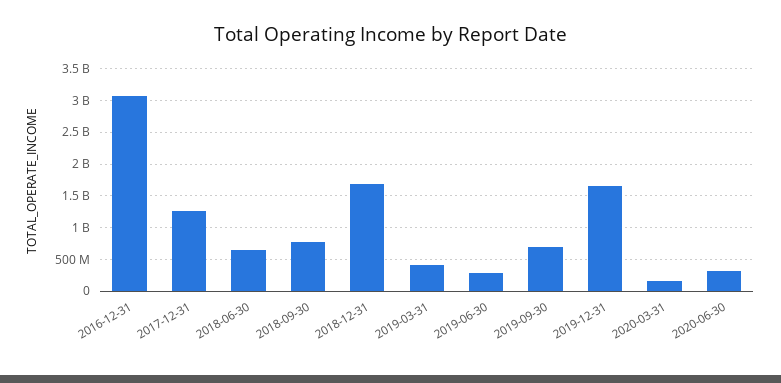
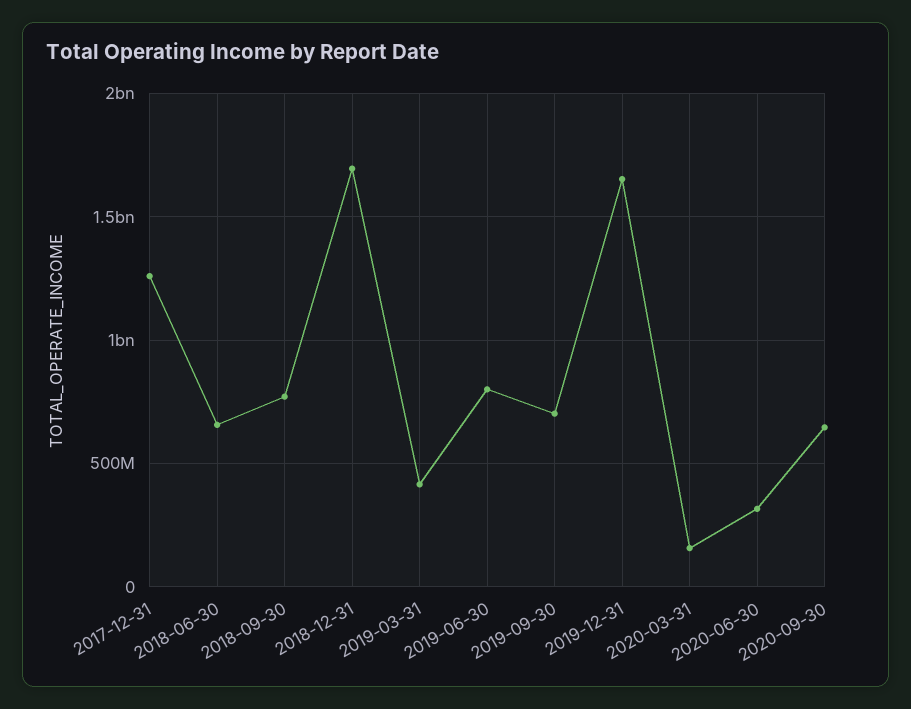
2016-12-31: 3100000000 -> none
2019-06-30: 300000000 -> 800000000
2020-09-30: none -> 650000000

